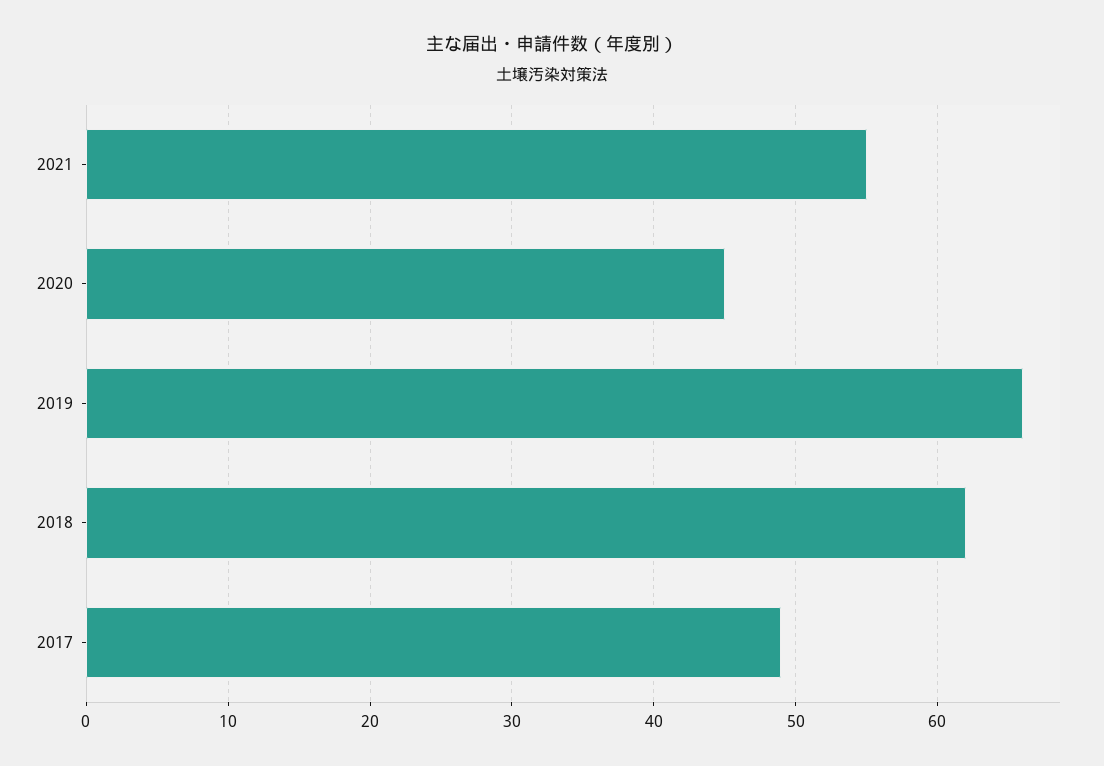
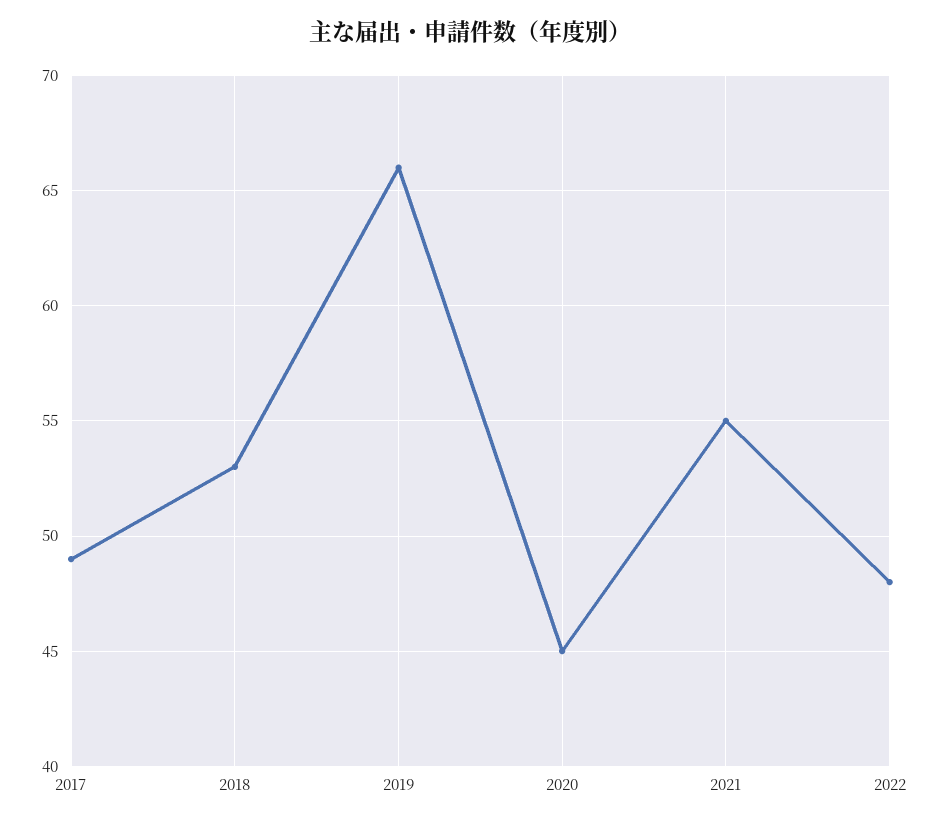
2018: 62 -> 53
2022: none -> 48

